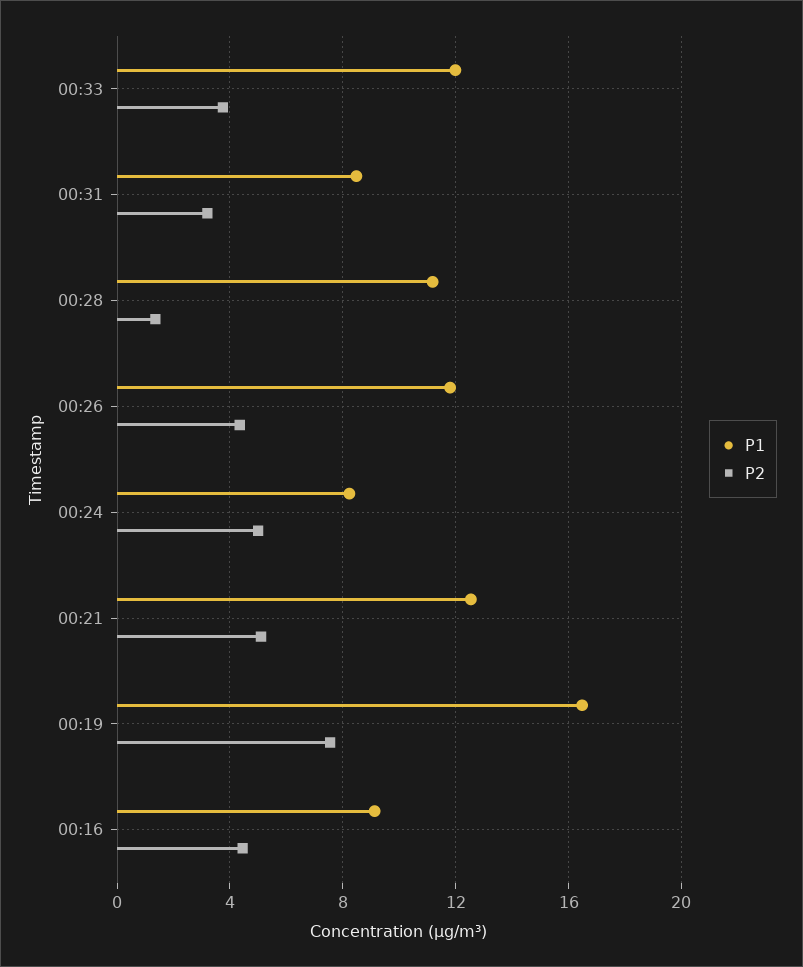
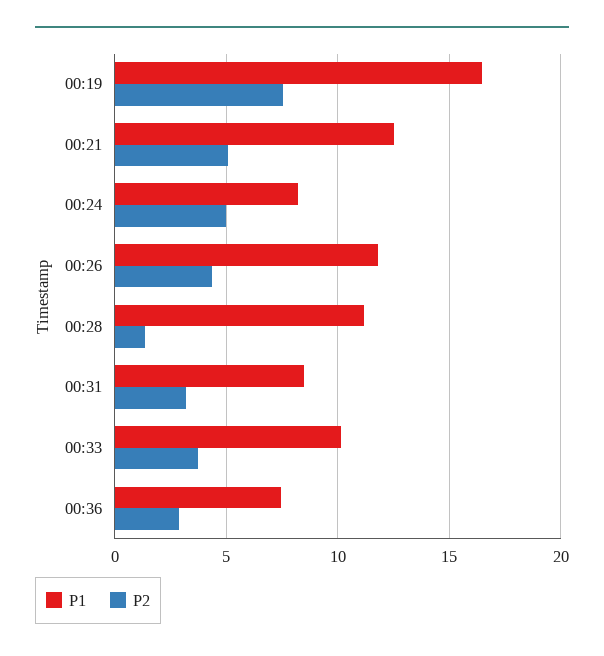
P1, 00:33: 12 -> 10
P1, 00:16: 9 -> none
P2, 00:16: 4.5 -> none
P1, 00:36: none -> 7.5
P2, 00:36: none -> 3

